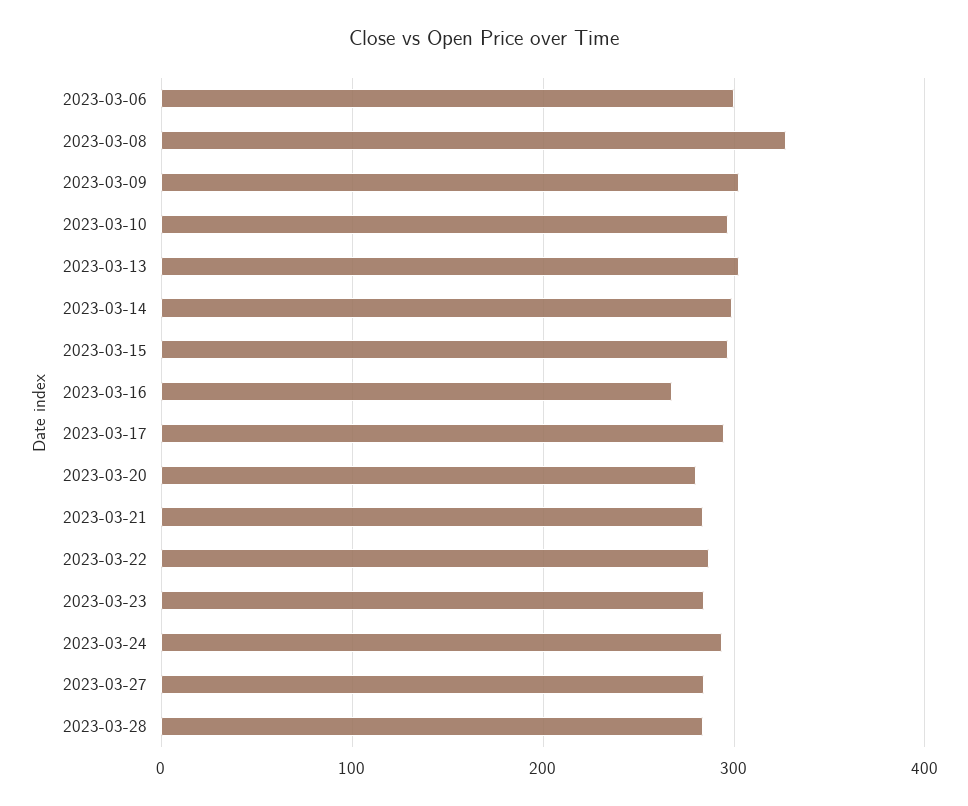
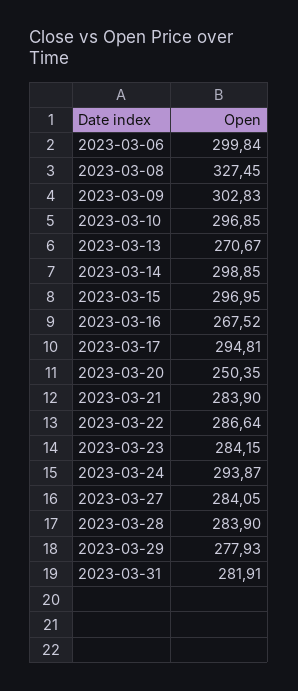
2023-03-13: 300 -> 270.67
2023-03-20: 280 -> 250.35
2023-03-29: none -> 277.93
2023-03-31: none -> 281.91

